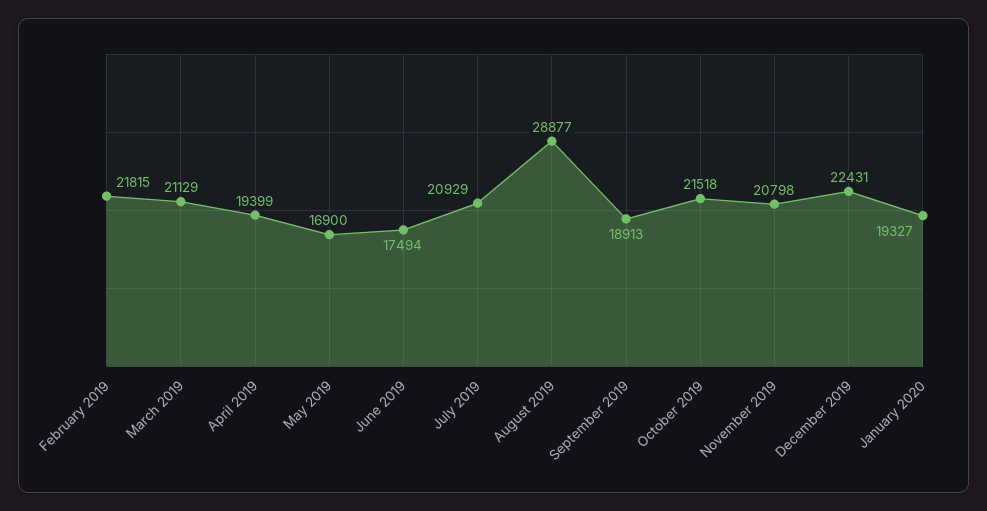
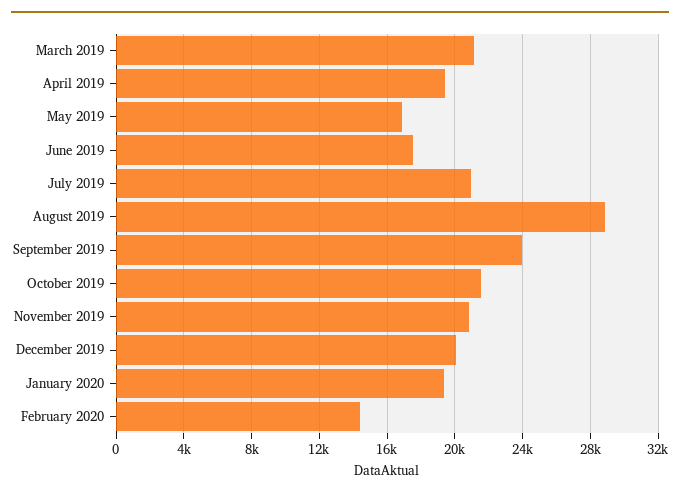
February 2019: 21815 -> none
September 2019: 18913 -> 24000
December 2019: 22431 -> 20000
February 2020: none -> 14500

